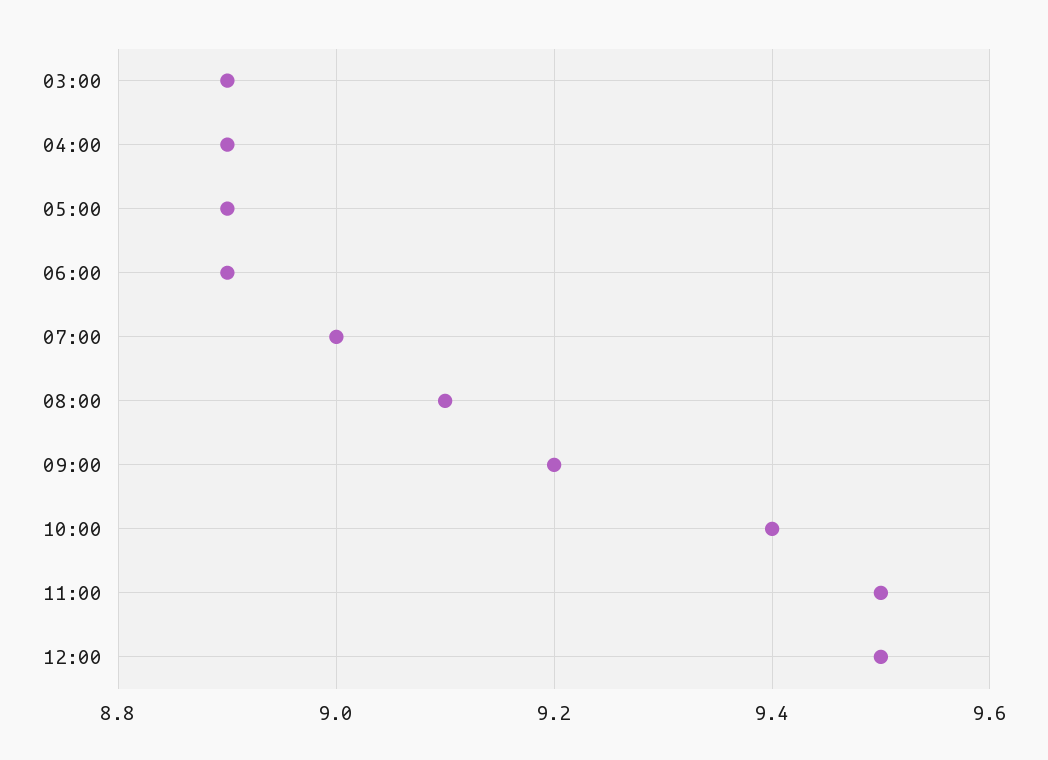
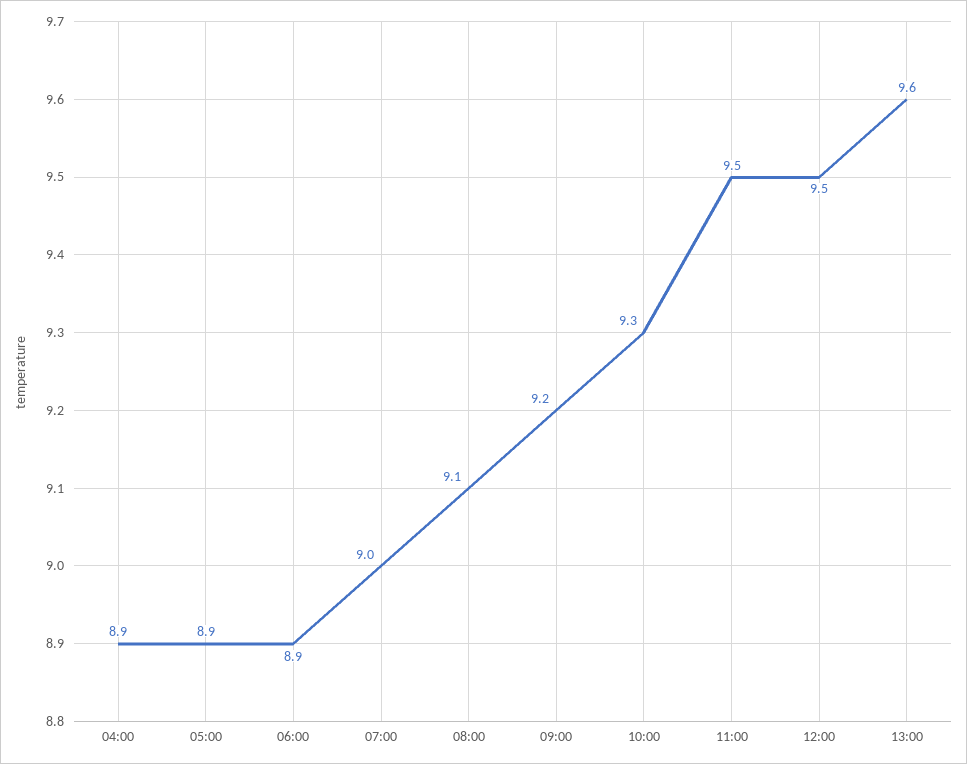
03:00: 8.9 -> none
10:00: 9.4 -> 9.3
13:00: none -> 9.6

